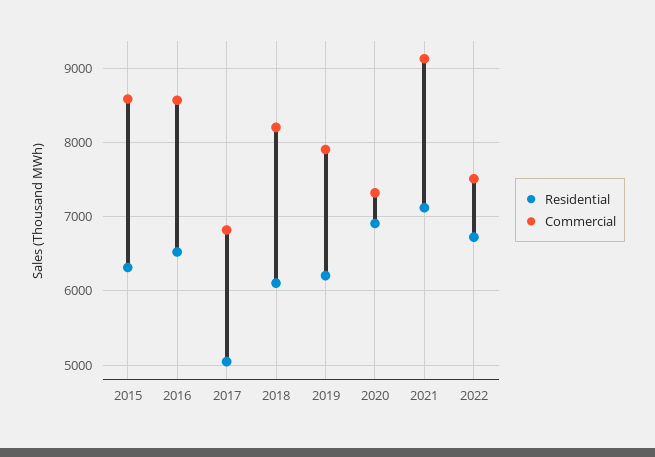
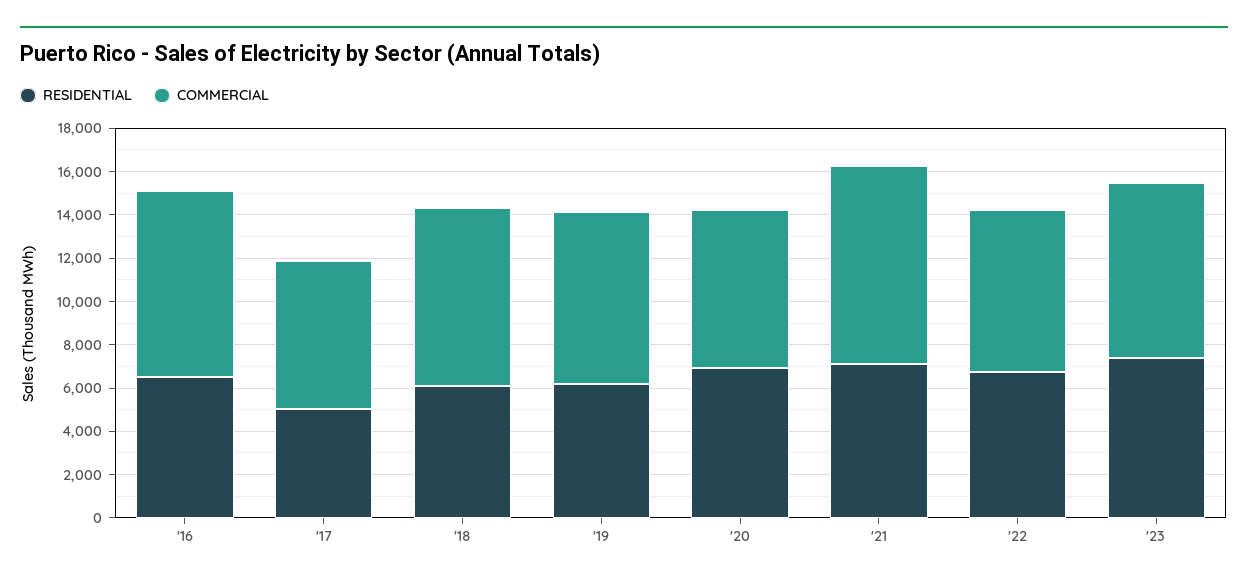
Residential, 2015: 6300 -> none
Commercial, 2015: 8600 -> none
Residential, '23: none -> 7500
Commercial, '23: none -> 8000

